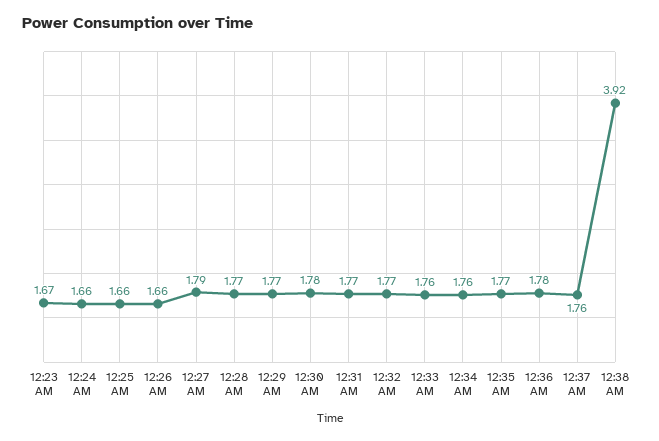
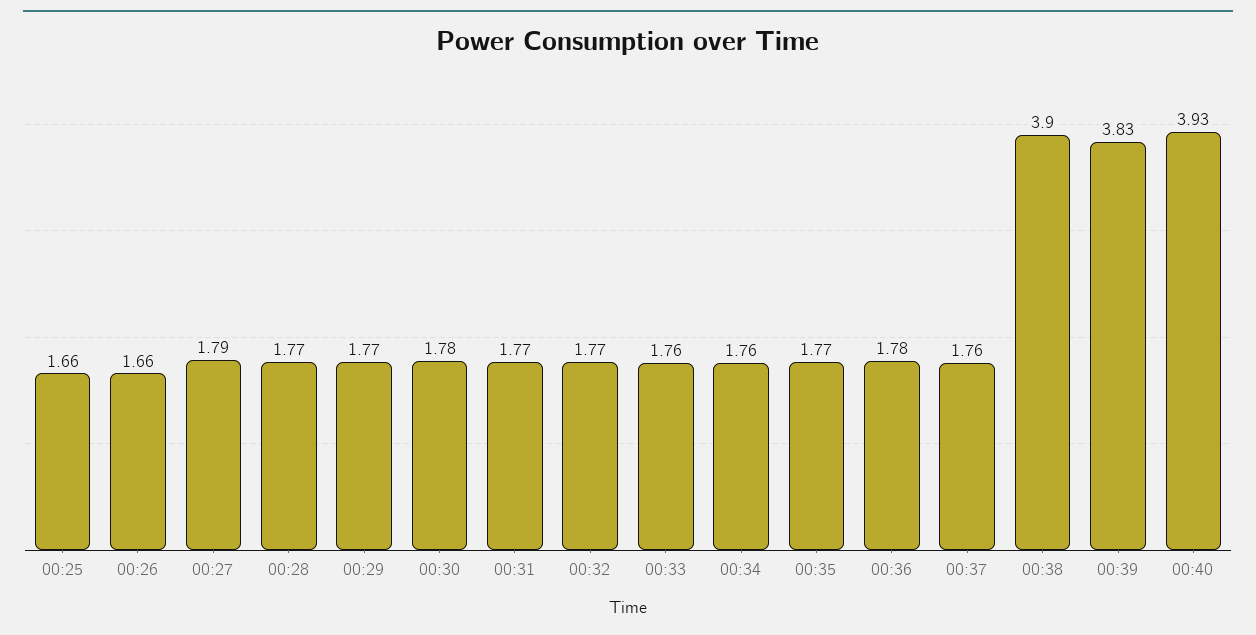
12:23 AM: 1.67 -> none
12:24 AM: 1.66 -> none
12:38 AM: 3.92 -> 3.9
00:39: none -> 3.83
00:40: none -> 3.93

